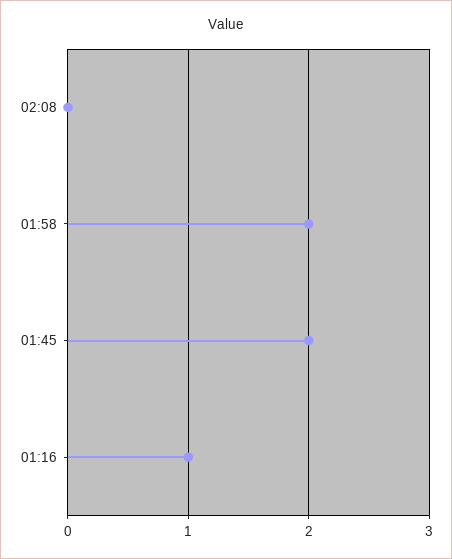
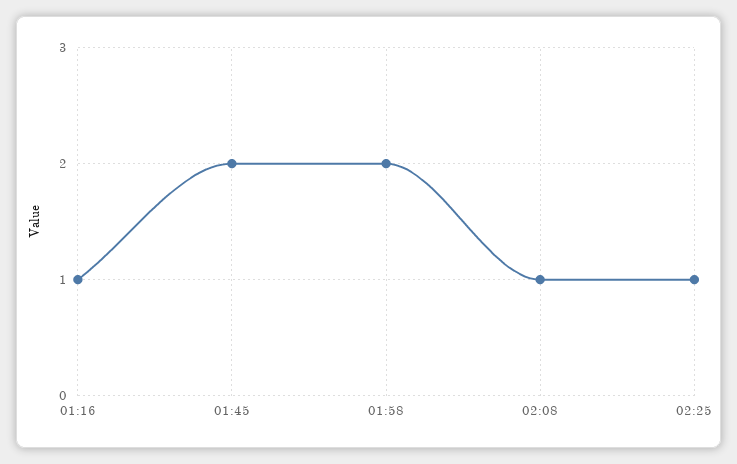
02:08: 0 -> 1
02:25: none -> 1

